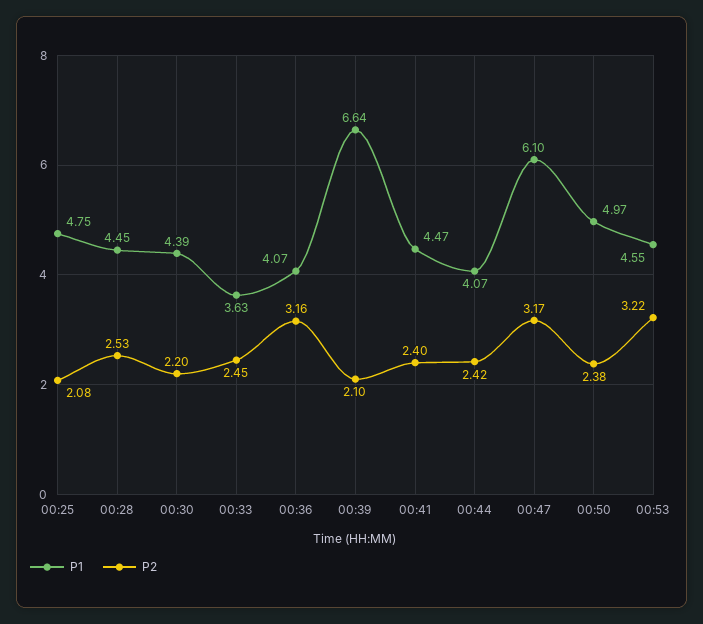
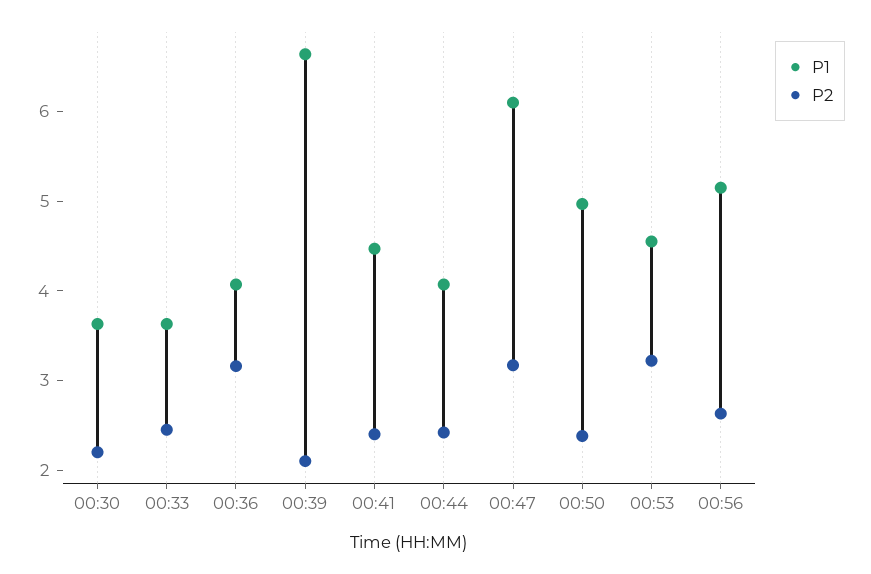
P1, 00:25: 4.75 -> none
P2, 00:25: 2.08 -> none
P1, 00:28: 4.45 -> none
P2, 00:28: 2.53 -> none
P1, 00:30: 4.39 -> 3.6
P1, 00:56: none -> 5.2
P2, 00:56: none -> 2.6

